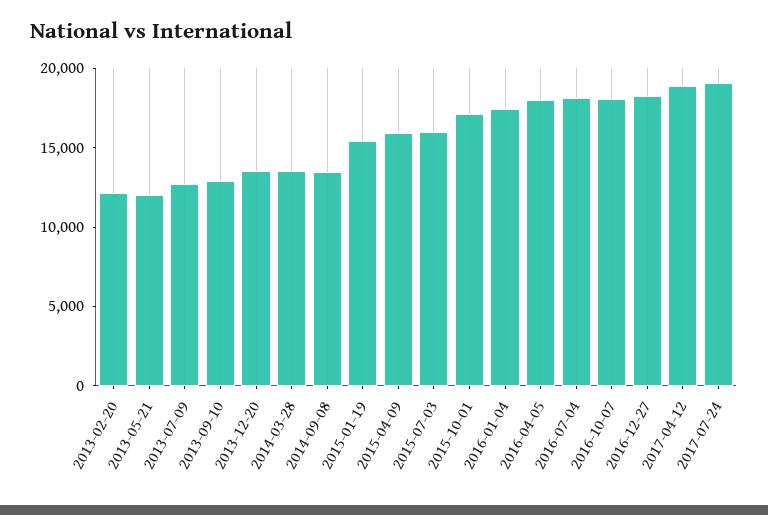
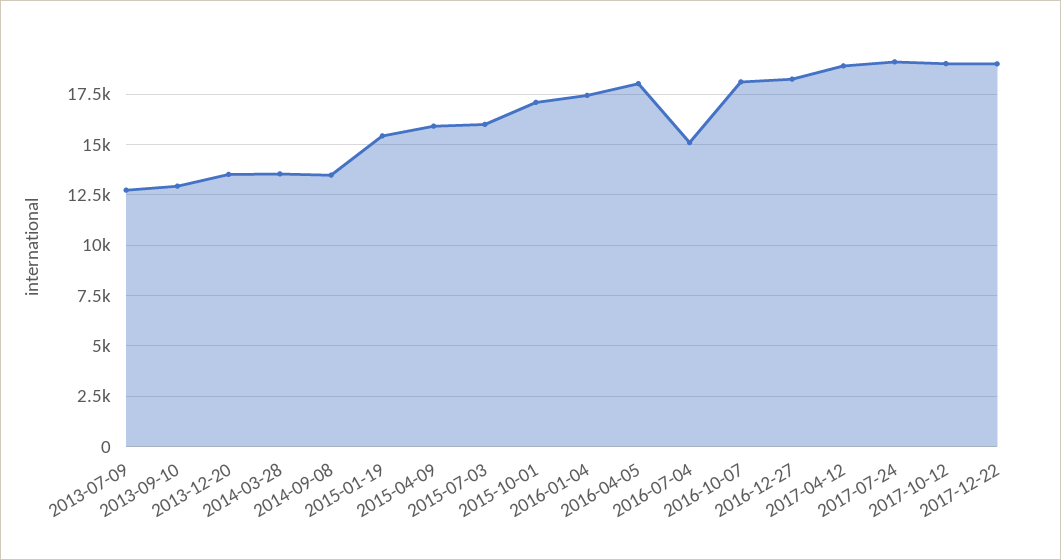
2013-02-20: 12000 -> none
2013-05-21: 12000 -> none
2016-07-04: 18000 -> 15000
2017-10-12: none -> 19000
2017-12-22: none -> 19000

